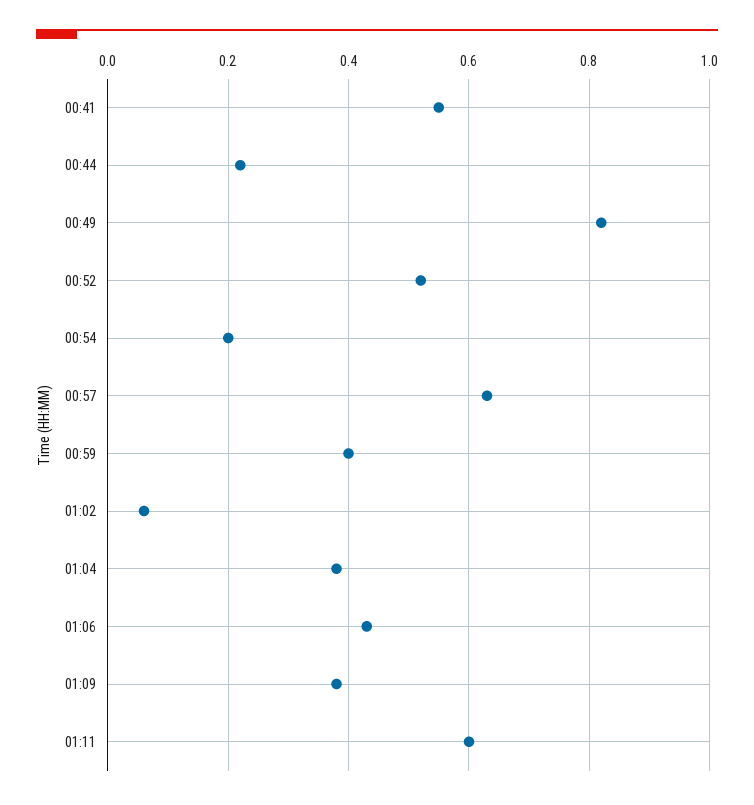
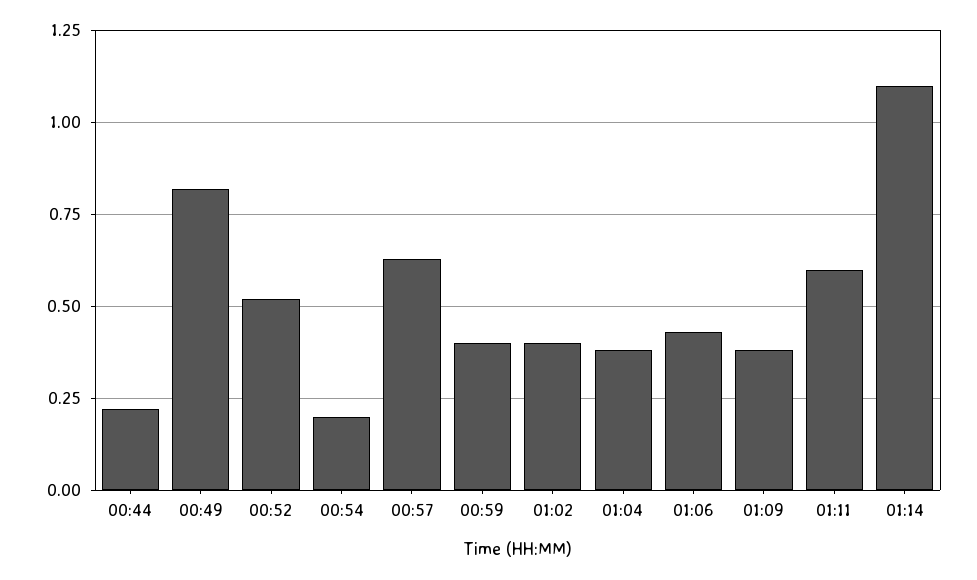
00:41: 0.55 -> none
01:02: 0.05 -> 0.4
01:14: none -> 1.1

